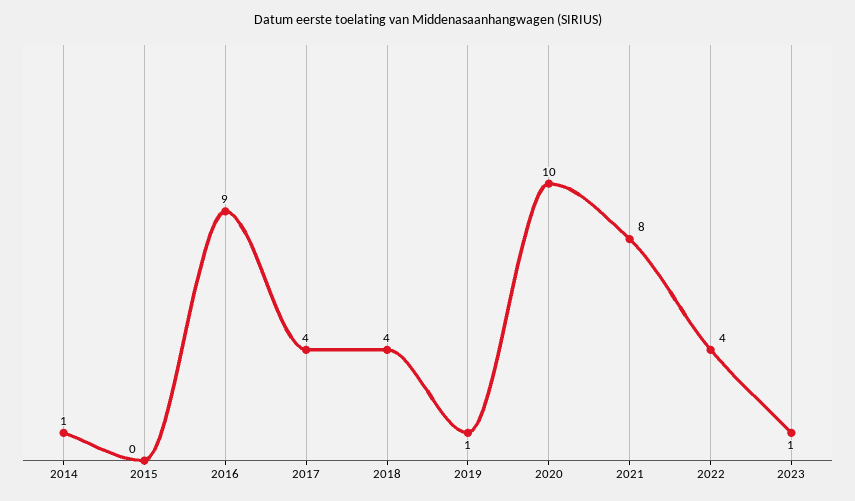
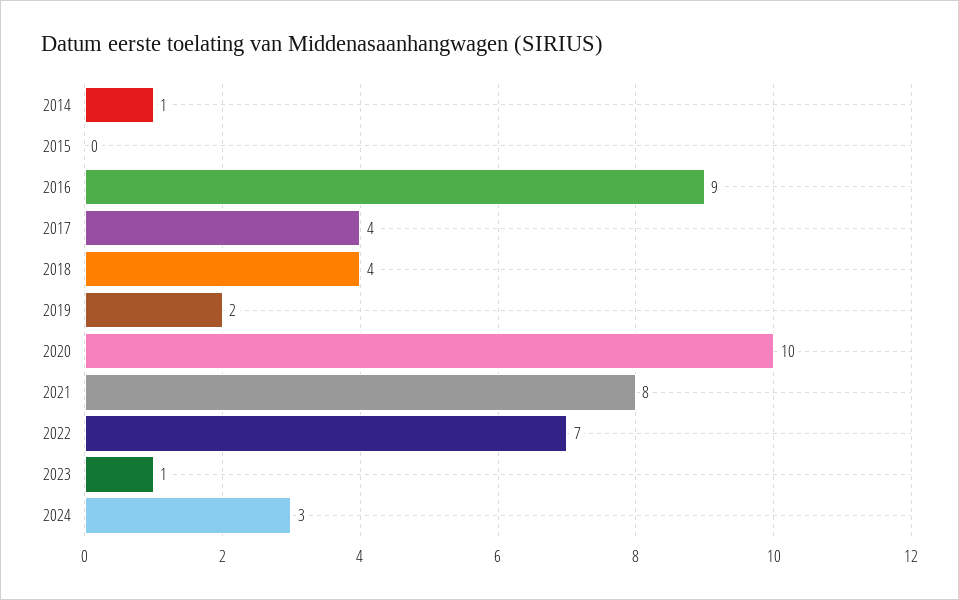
2019: 1 -> 2
2022: 4 -> 7
2024: none -> 3

